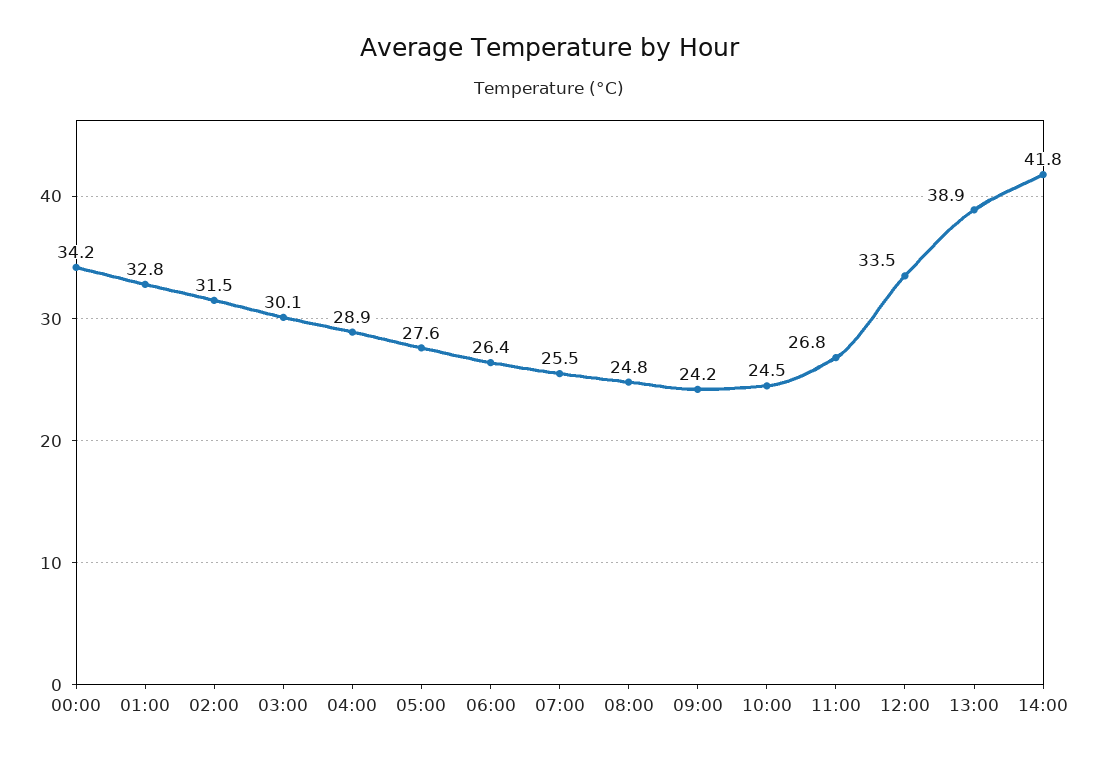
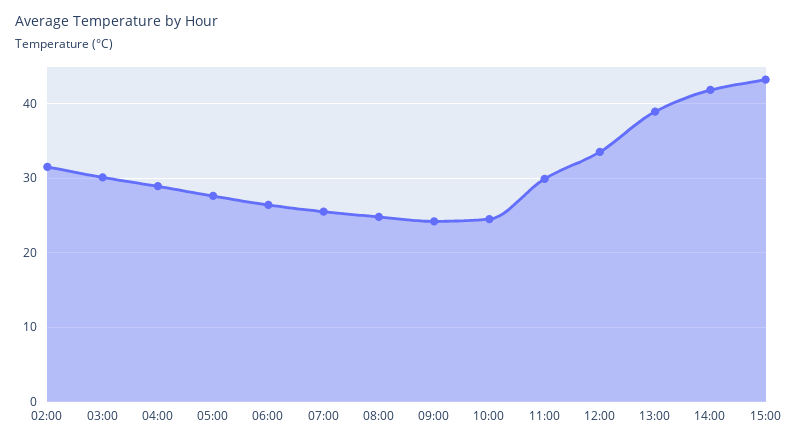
00:00: 34.2 -> none
01:00: 32.8 -> none
11:00: 26.8 -> 30
15:00: none -> 43

